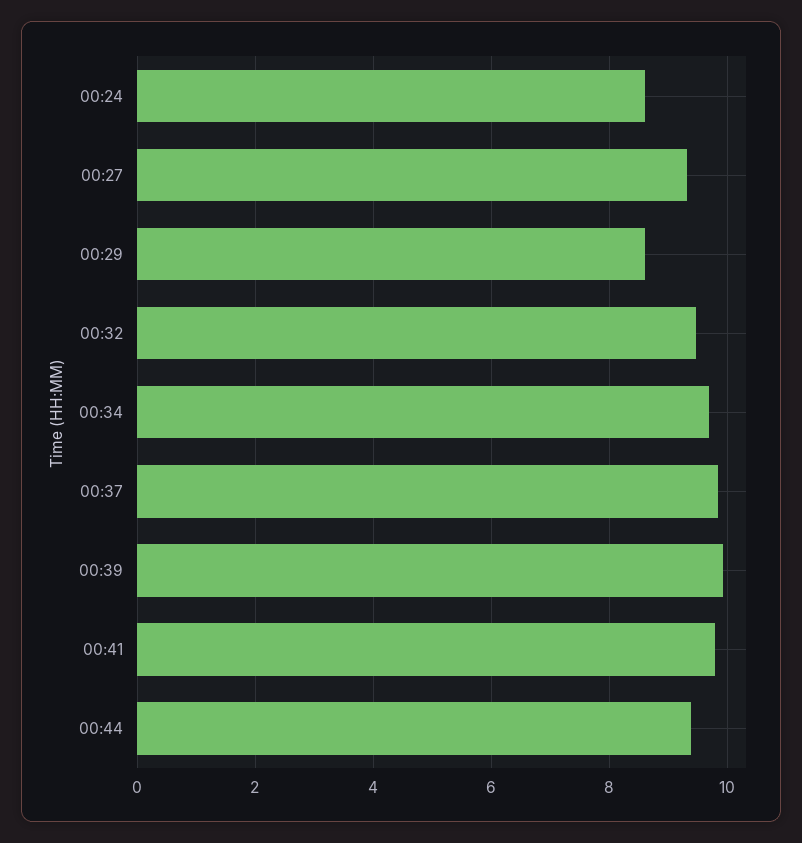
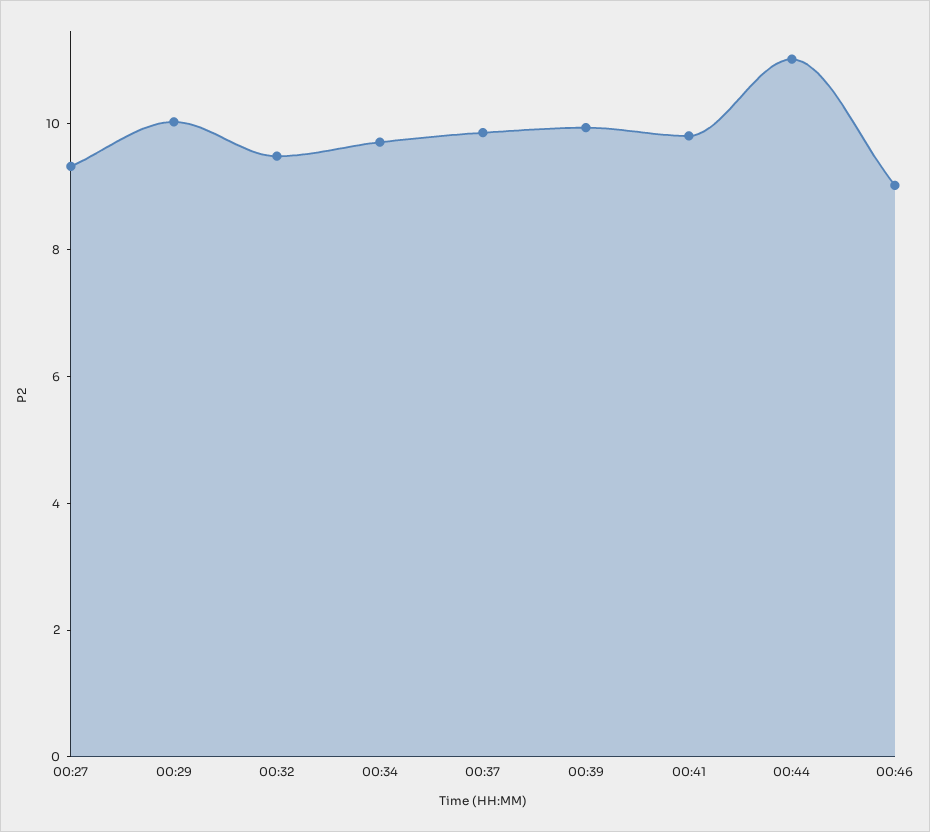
00:24: 8.6 -> none
00:29: 8.6 -> 10
00:44: 9.4 -> 11
00:46: none -> 9

